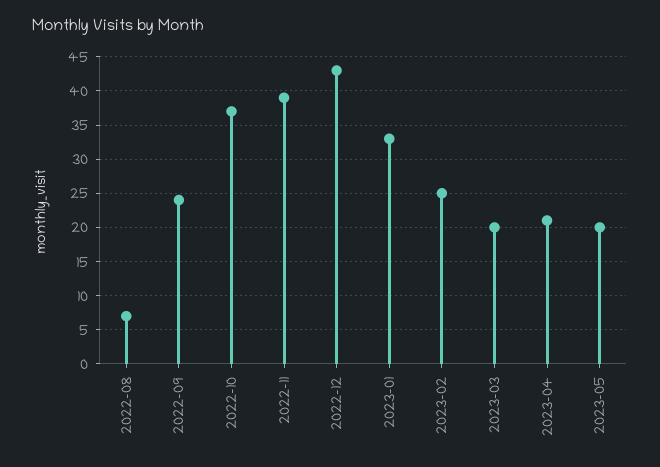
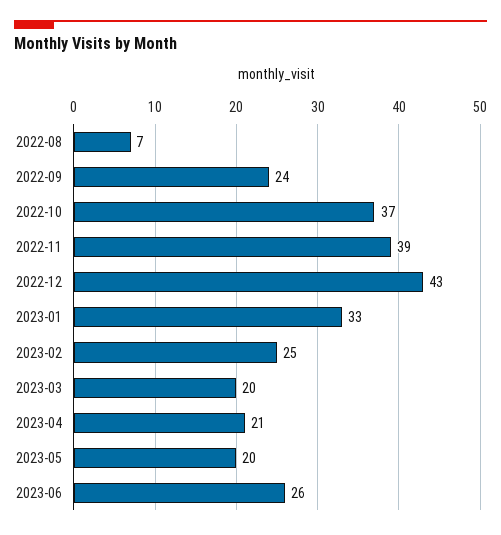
2023-06: none -> 26

